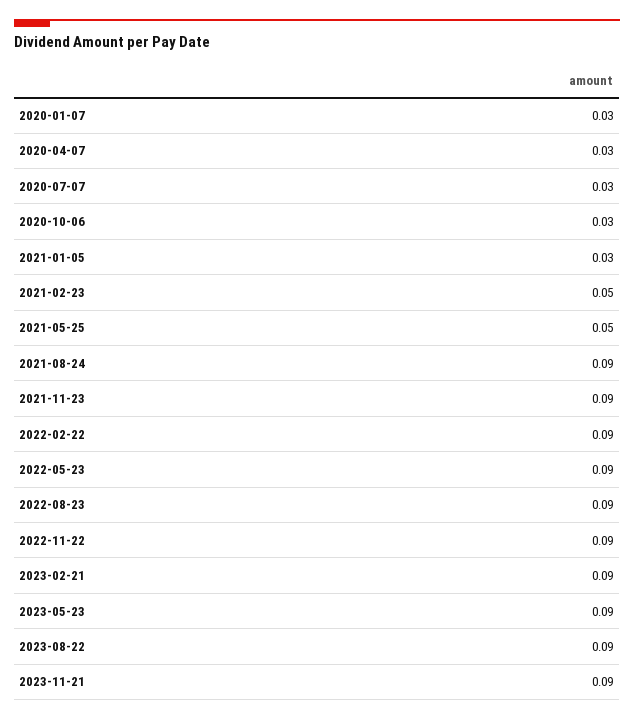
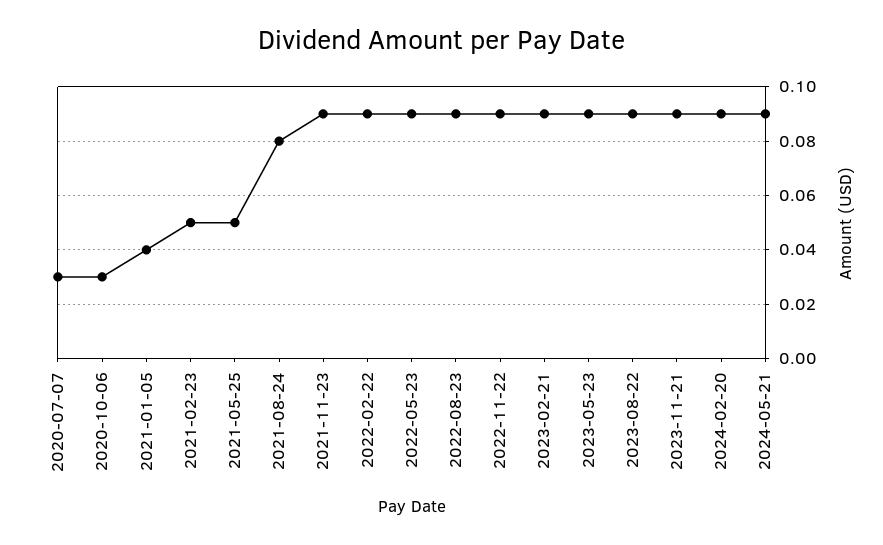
2020-01-07: 0.03 -> none
2020-04-07: 0.03 -> none
2021-01-05: 0.03 -> 0.04
2021-08-24: 0.09 -> 0.08
2024-02-20: none -> 0.09
2024-05-21: none -> 0.09

